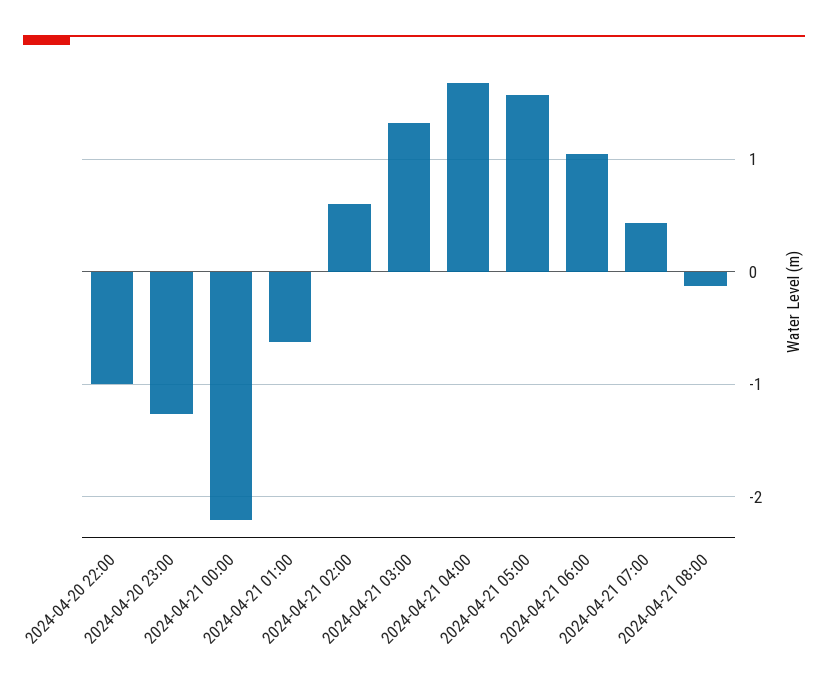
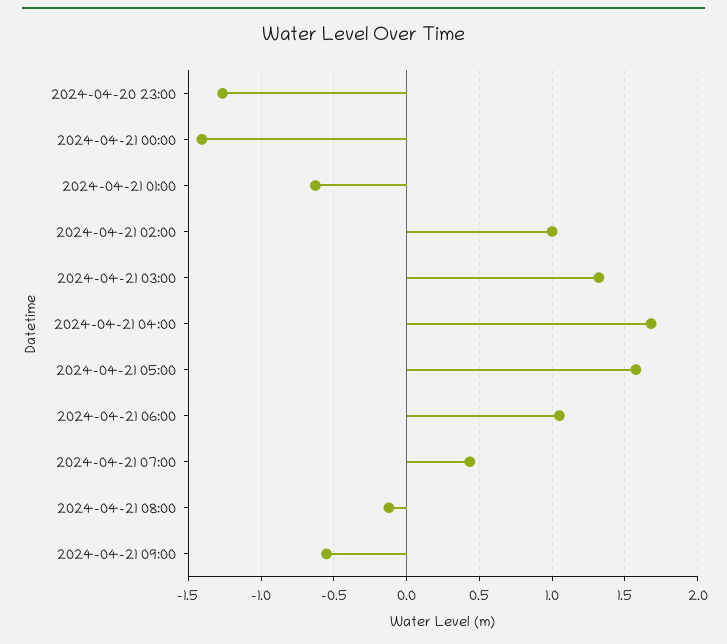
2024-04-20 22:00: -1 -> none
2024-04-21 00:00: -2.2 -> -1.4
2024-04-21 02:00: 0.6 -> 1
2024-04-21 09:00: none -> -0.55

